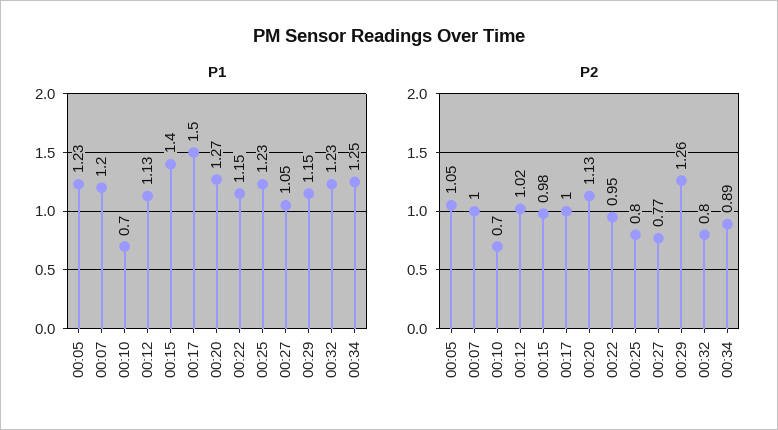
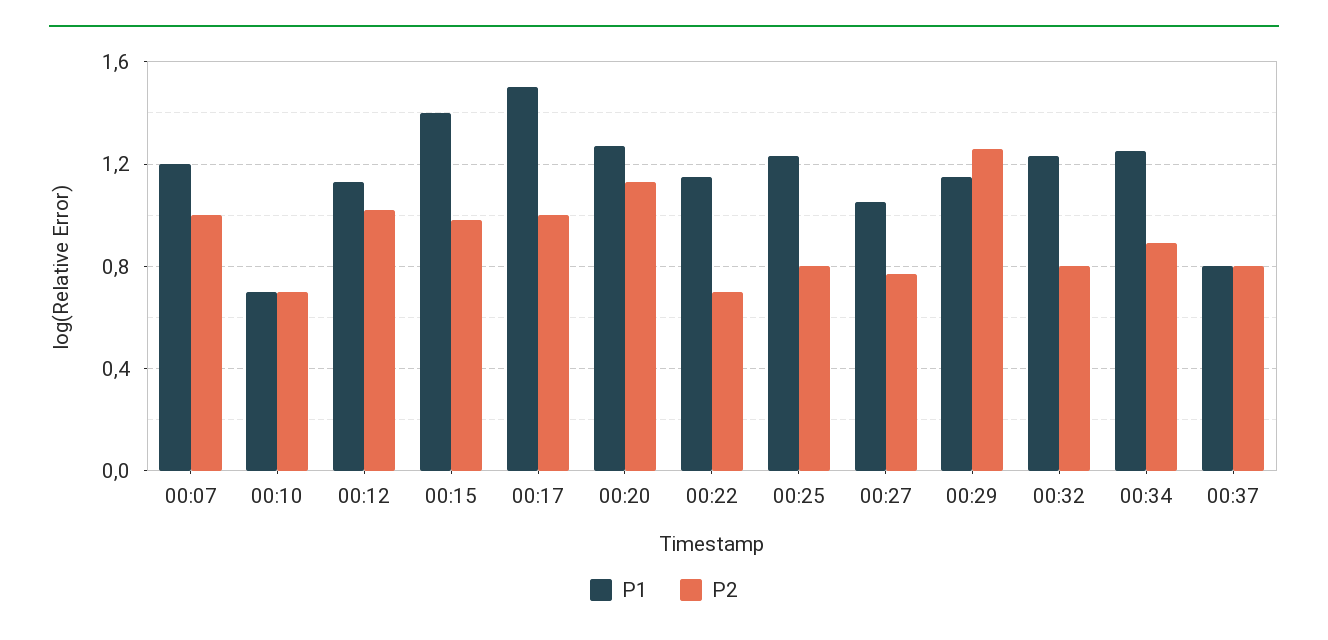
P1, 00:05: 1.23 -> none
P2, 00:05: 1.05 -> none
P2, 00:22: 0.95 -> 0.7
P1, 00:37: none -> 0.8
P2, 00:37: none -> 0.8

